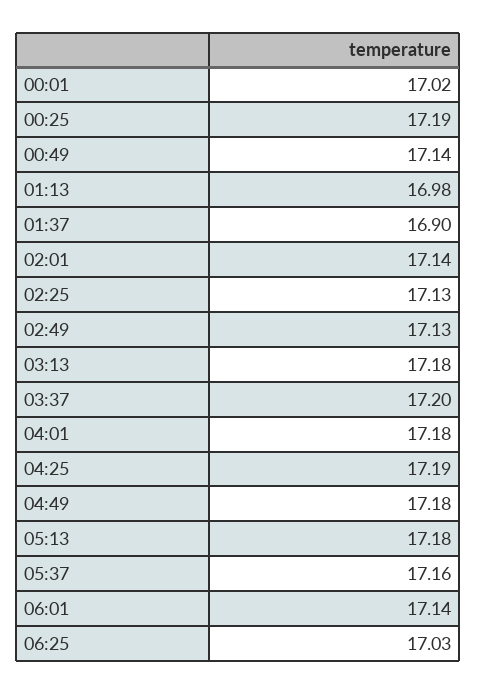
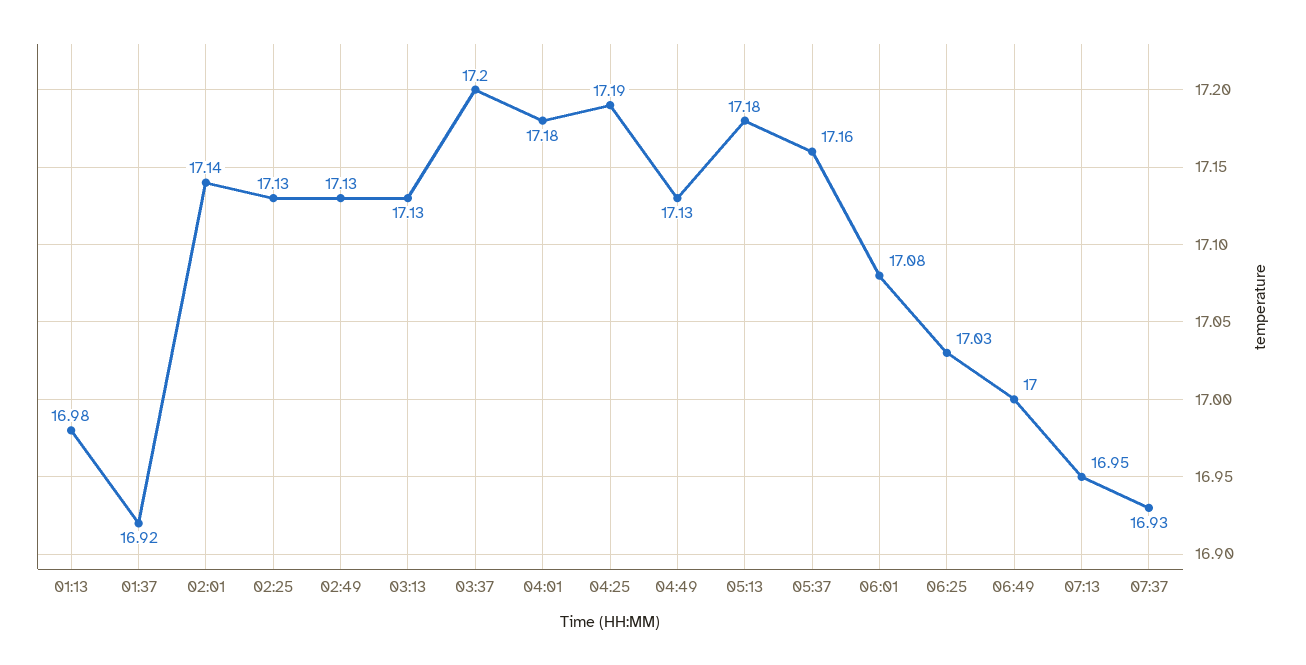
00:01: 17.02 -> none
00:25: 17.19 -> none
00:49: 17.14 -> none
01:37: 16.9 -> 16.92
03:13: 17.18 -> 17.13
04:49: 17.18 -> 17.13
06:01: 17.14 -> 17.08
06:49: none -> 17
07:13: none -> 16.95
07:37: none -> 16.93

